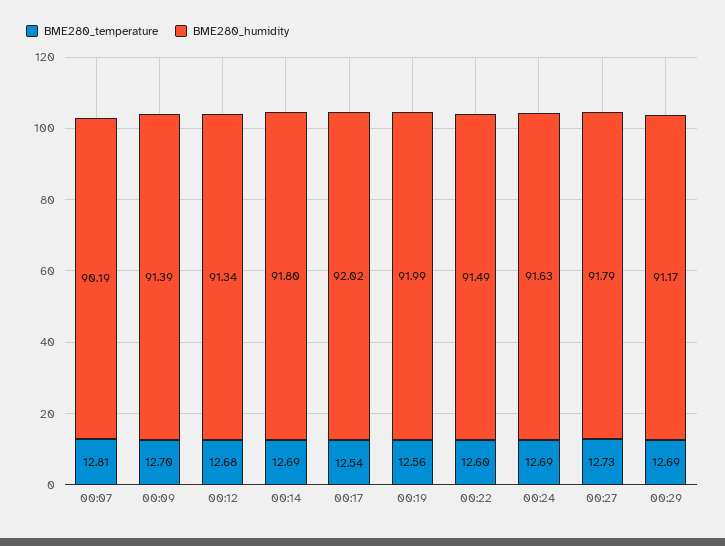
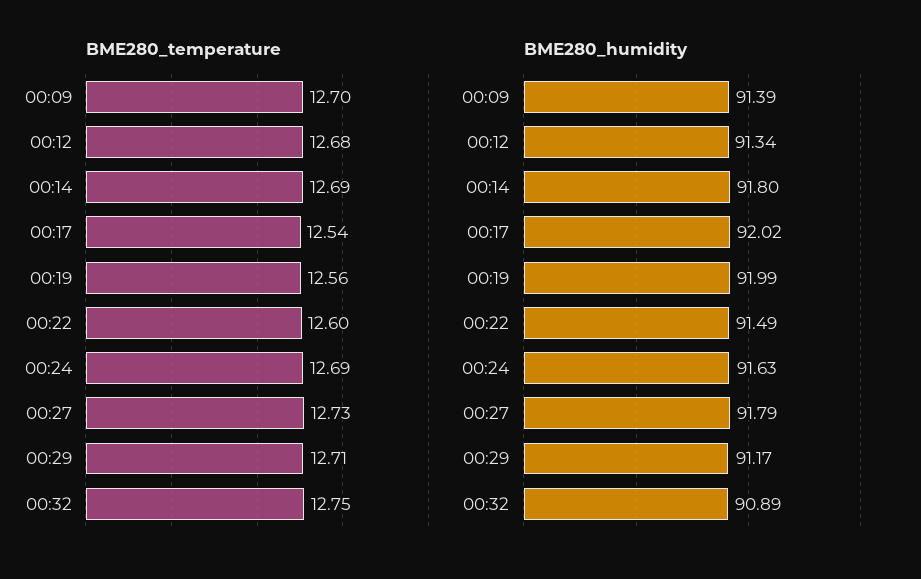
BME280_temperature, 00:07: 12.81 -> none
BME280_humidity, 00:07: 90.19 -> none
BME280_temperature, 00:29: 12.69 -> 12.71
BME280_temperature, 00:32: none -> 12.75
BME280_humidity, 00:32: none -> 90.89

